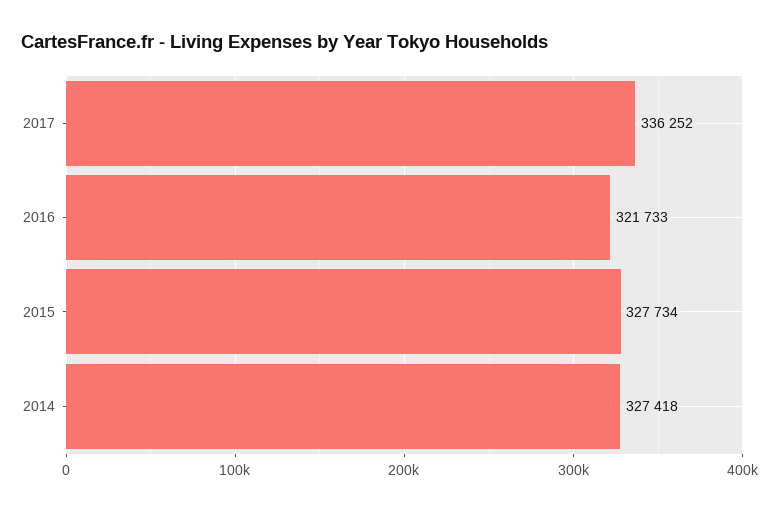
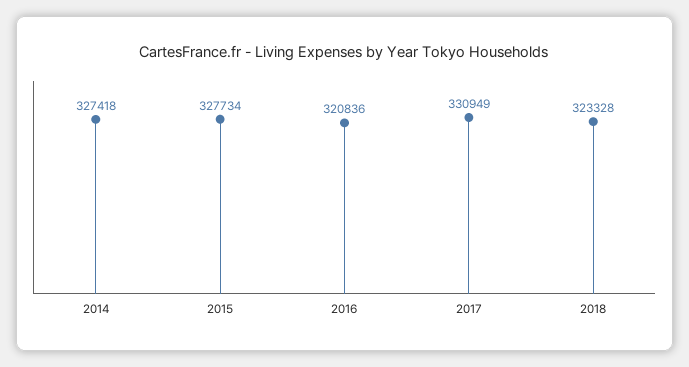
2017: 336252 -> 330949
2016: 321733 -> 320836
2018: none -> 323328

